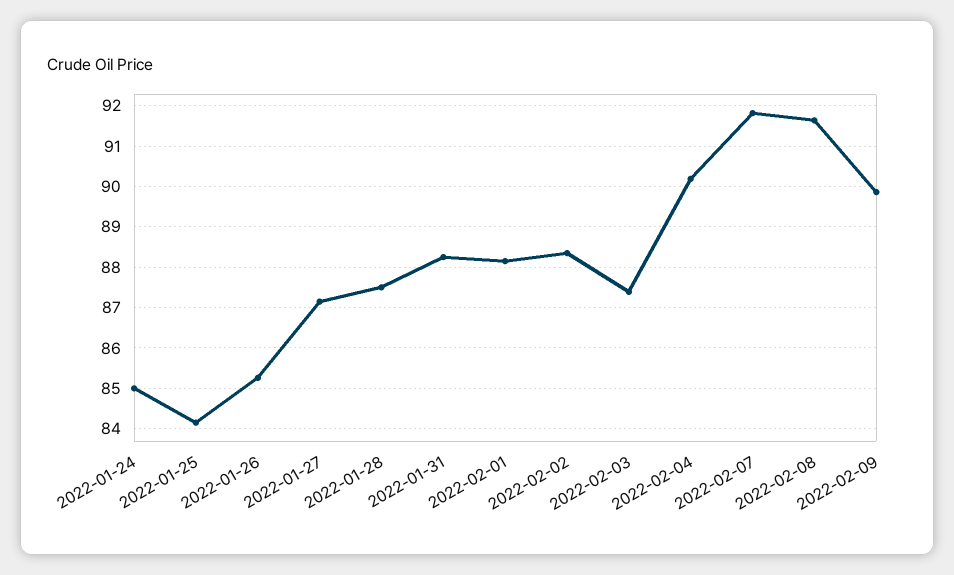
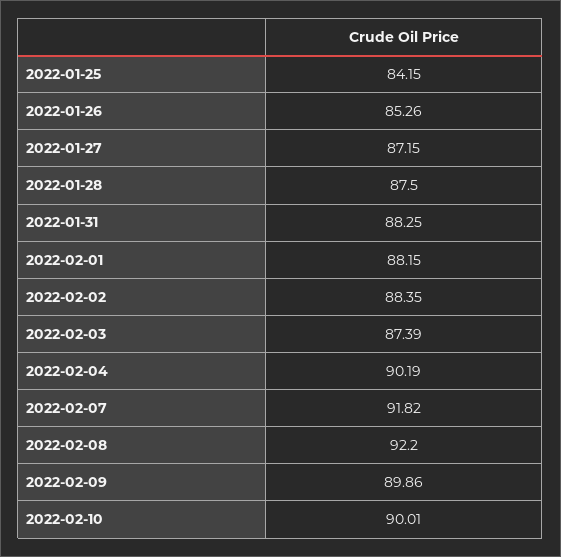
2022-01-24: 85 -> none
2022-02-08: 91.6 -> 92.2
2022-02-10: none -> 90.01

